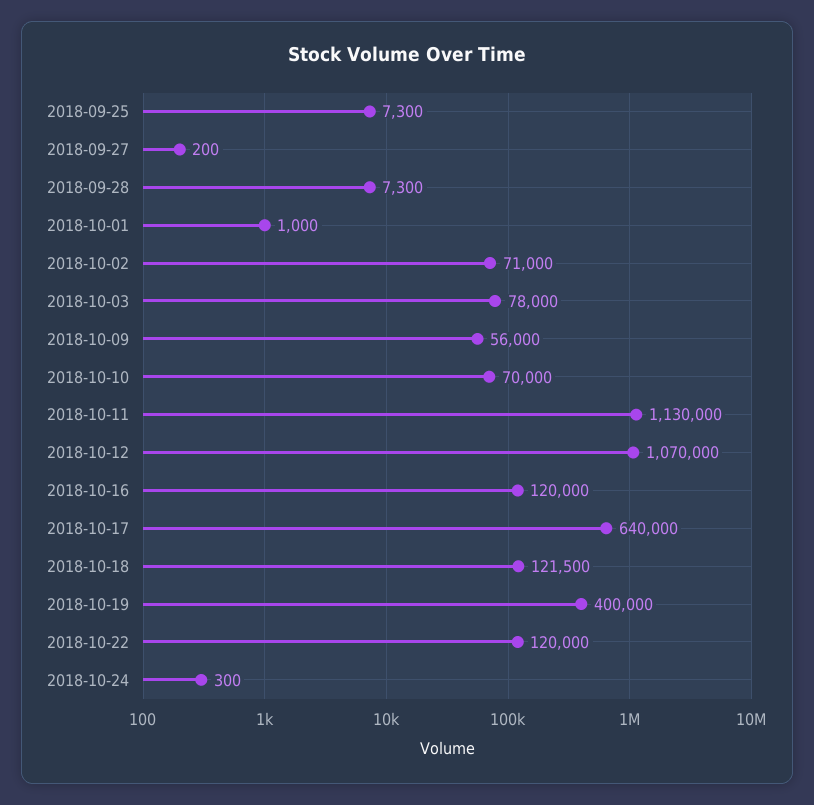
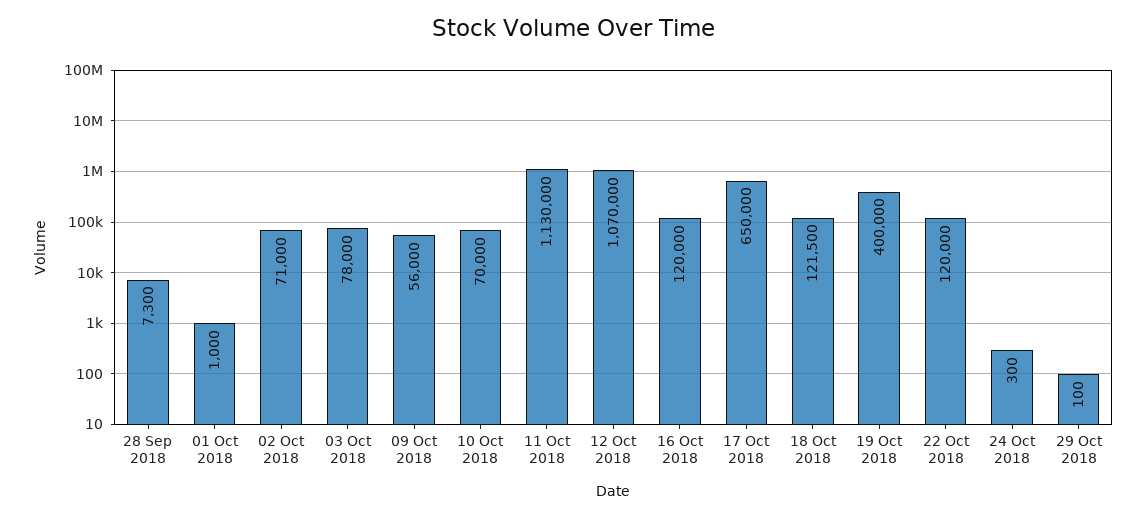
2018-09-25: 7300 -> none
2018-09-27: 200 -> none
2018-10-17: 640000 -> 650000
29 Oct 2018: none -> 100

